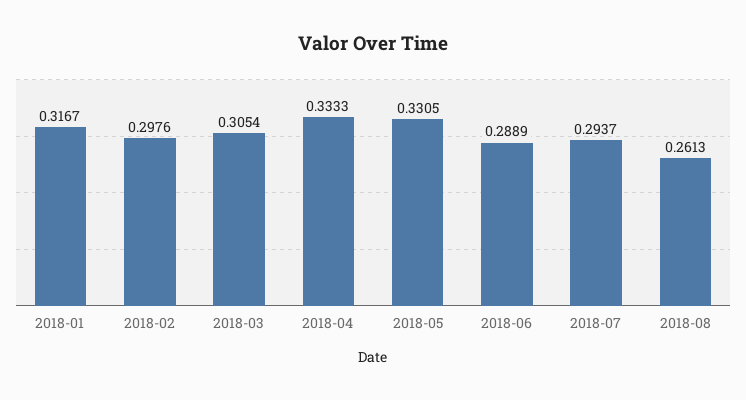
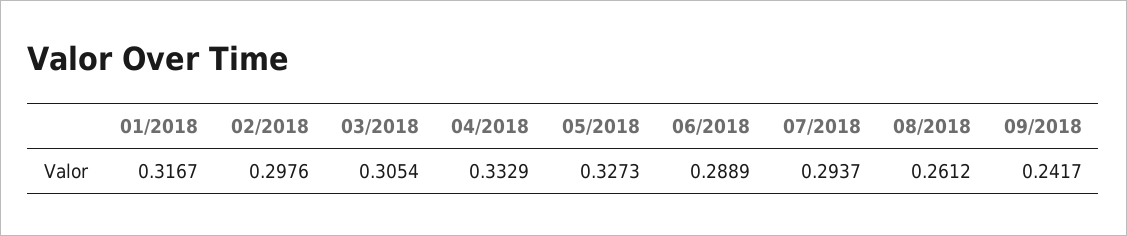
2018-04: 0.3333 -> 0.3329
2018-05: 0.3305 -> 0.3273
2018-08: 0.2613 -> 0.2612
09/2018: none -> 0.2417

